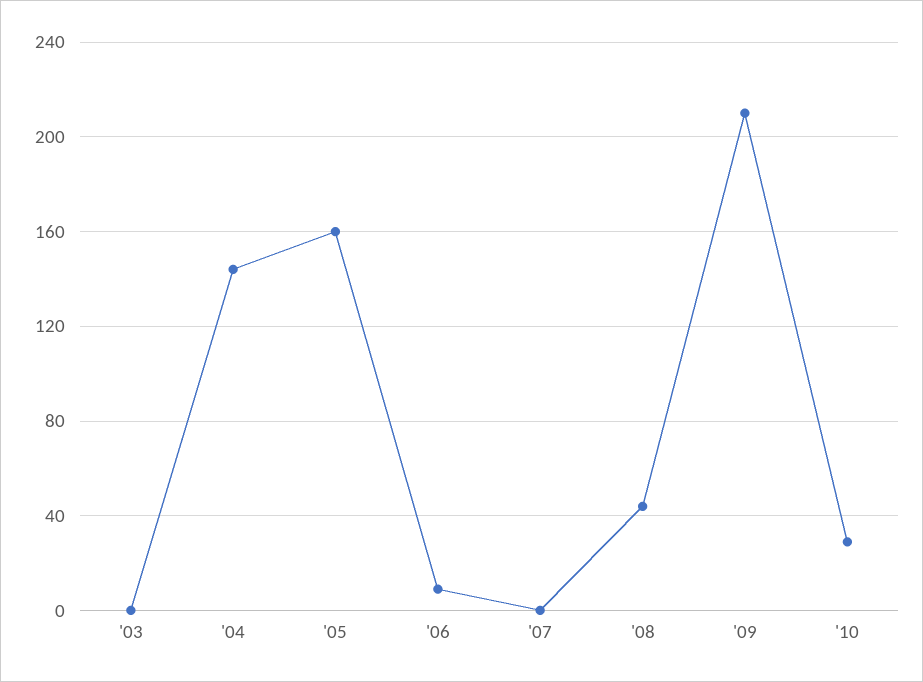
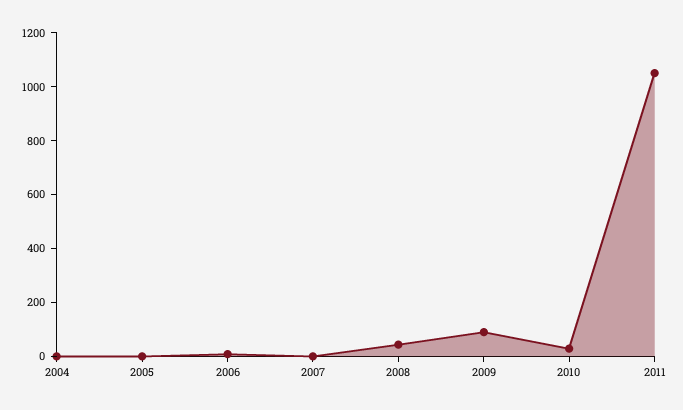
'03: 0 -> none
'04: 145 -> 0
'05: 160 -> 0
'09: 210 -> 100
2011: none -> 1050

